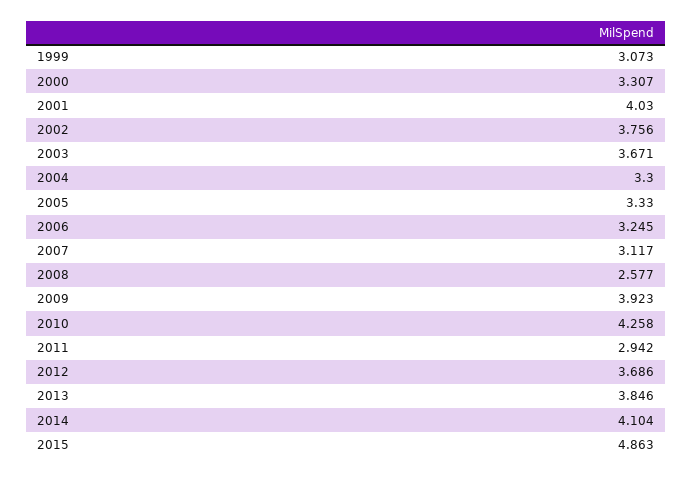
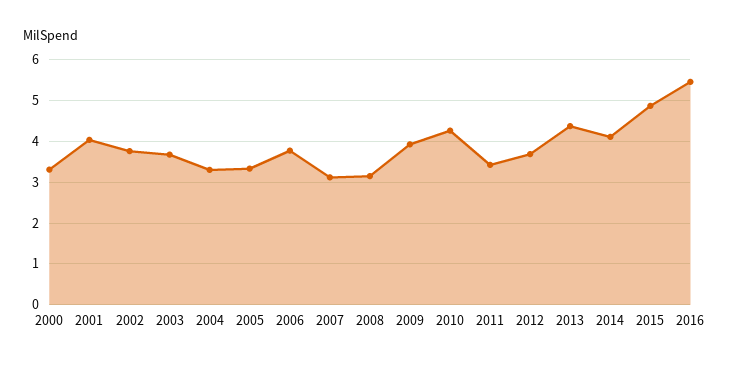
1999: 3.073 -> none
2006: 3.245 -> 3.8
2008: 2.577 -> 3.2
2011: 2.942 -> 3.4
2013: 3.846 -> 4.4
2016: none -> 5.4

